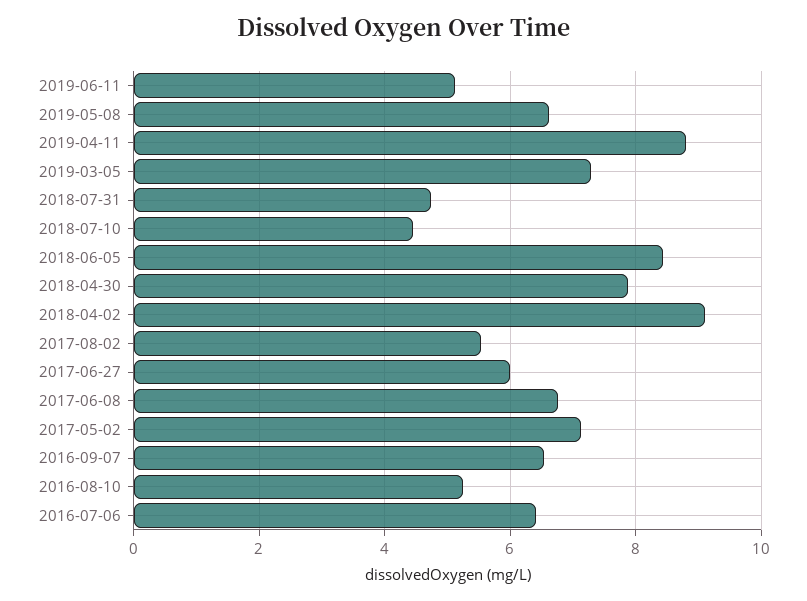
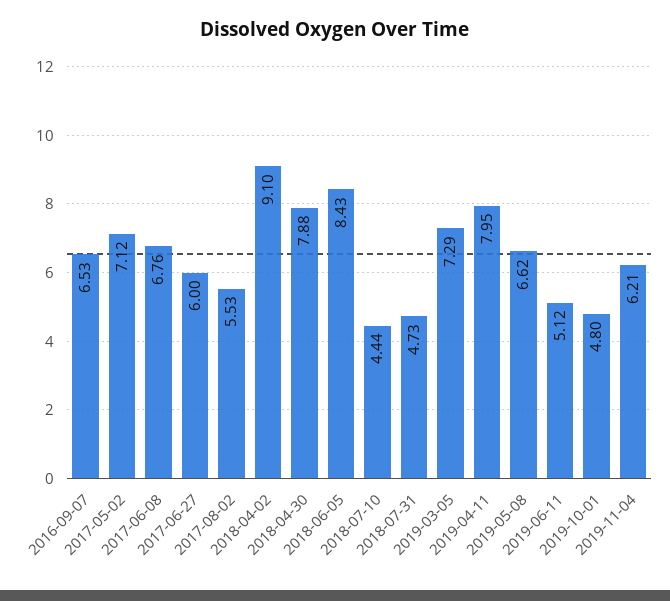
2019-04-11: 8.8 -> 7.95
2016-08-10: 5.2 -> none
2016-07-06: 6.4 -> none
2019-10-01: none -> 4.8
2019-11-04: none -> 6.21

